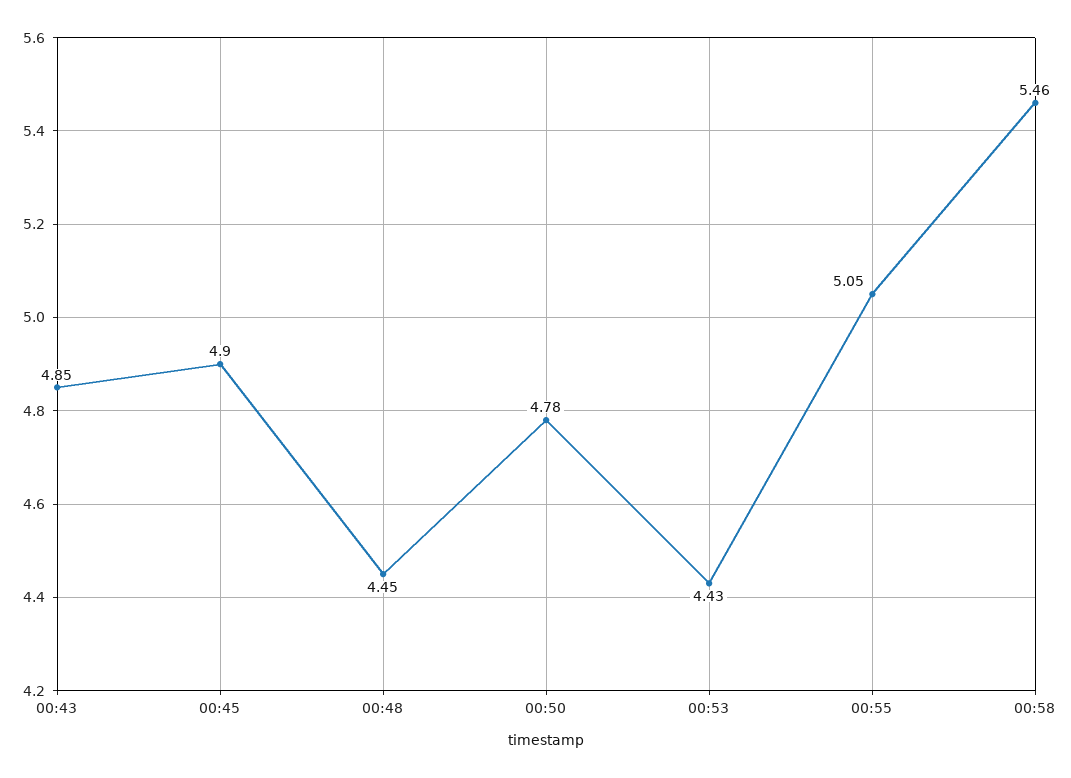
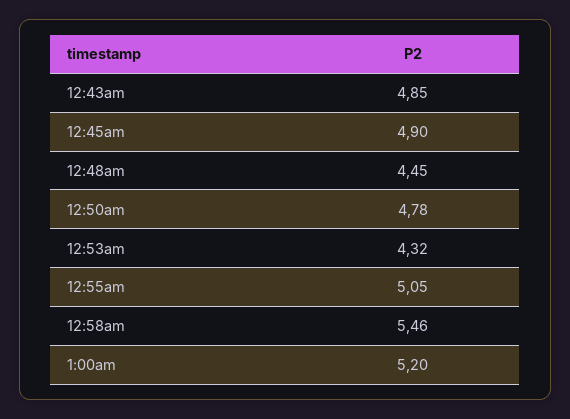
00:53: 4.43 -> 4.32
1:00am: none -> 5.2

